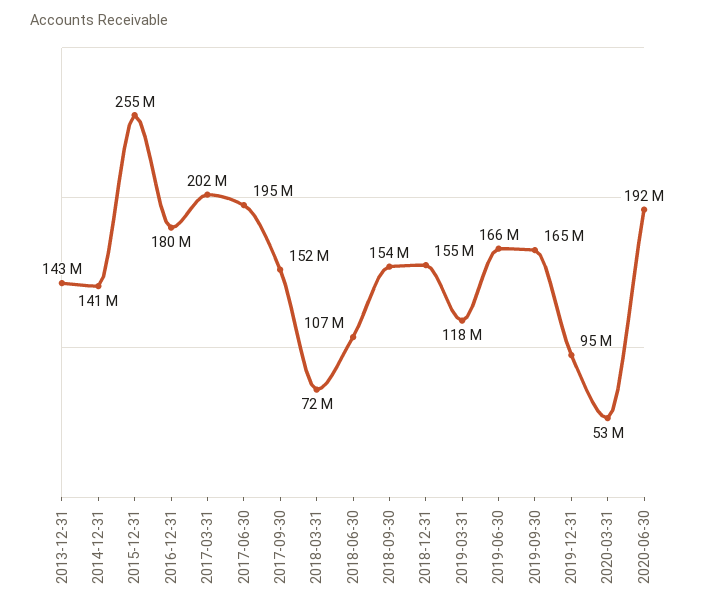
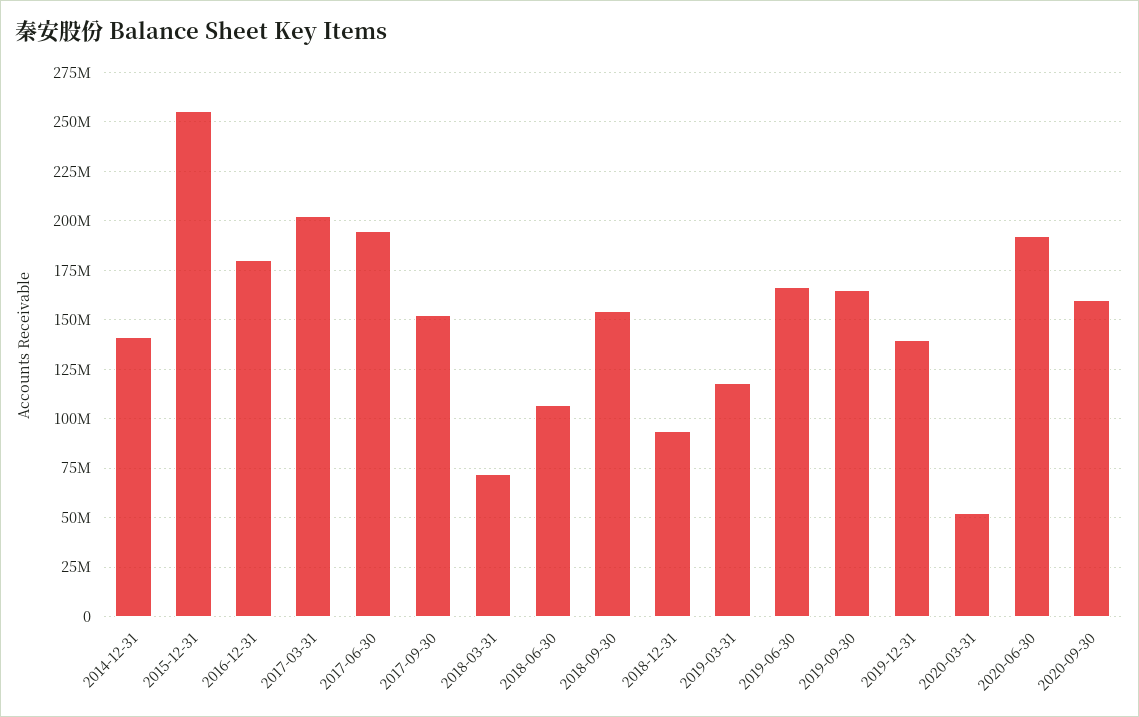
2013-12-31: 143000000 -> none
2018-12-31: 155000000 -> 95000000
2019-12-31: 95000000 -> 140000000
2020-09-30: none -> 160000000

